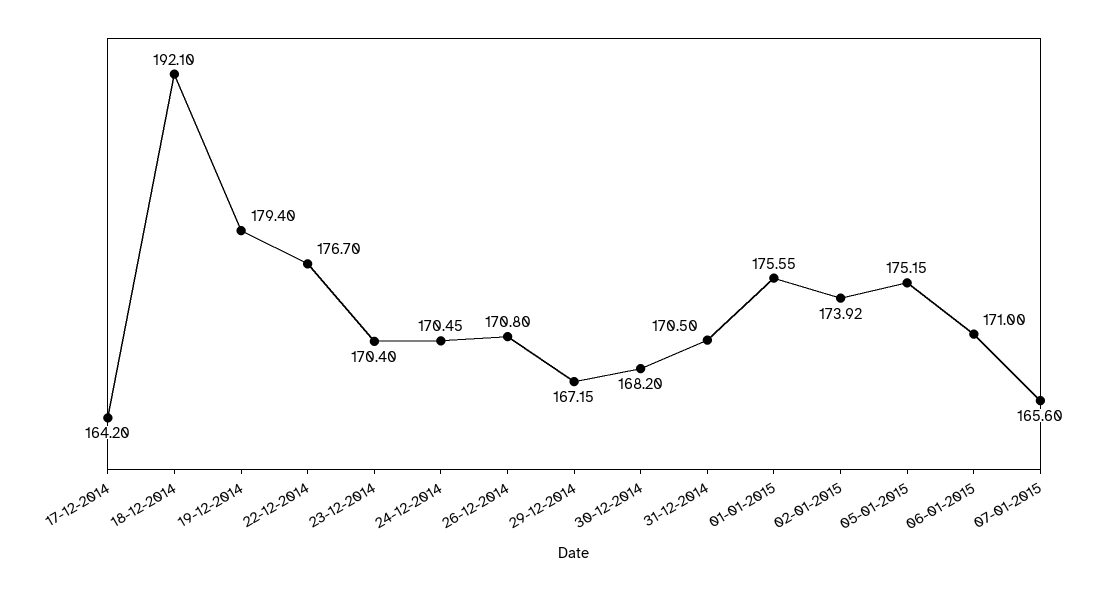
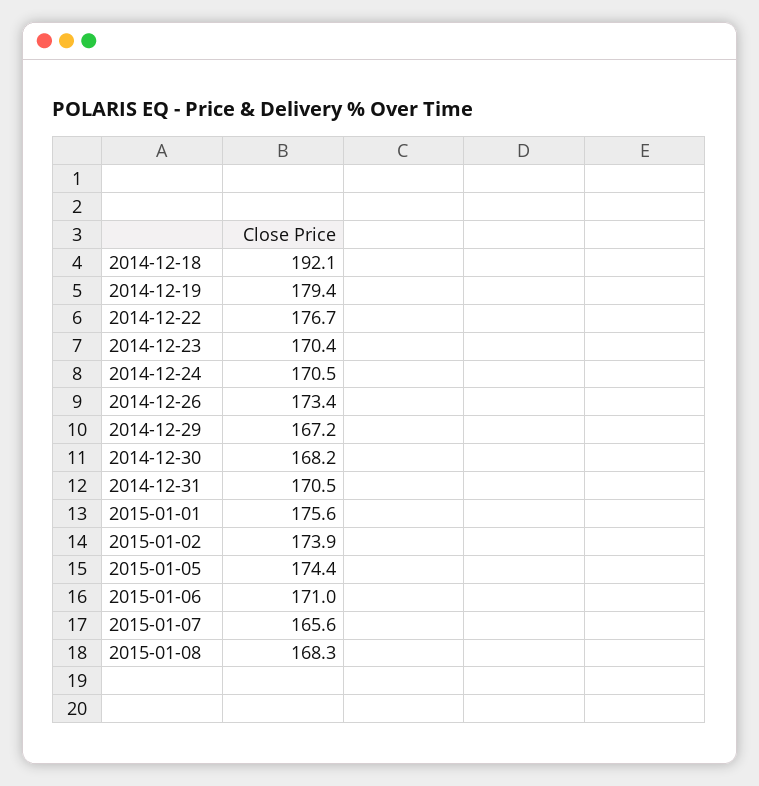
17-12-2014: 164.2 -> none
26-12-2014: 170.8 -> 173.4
05-01-2015: 175.15 -> 174.4
2015-01-08: none -> 168.3

